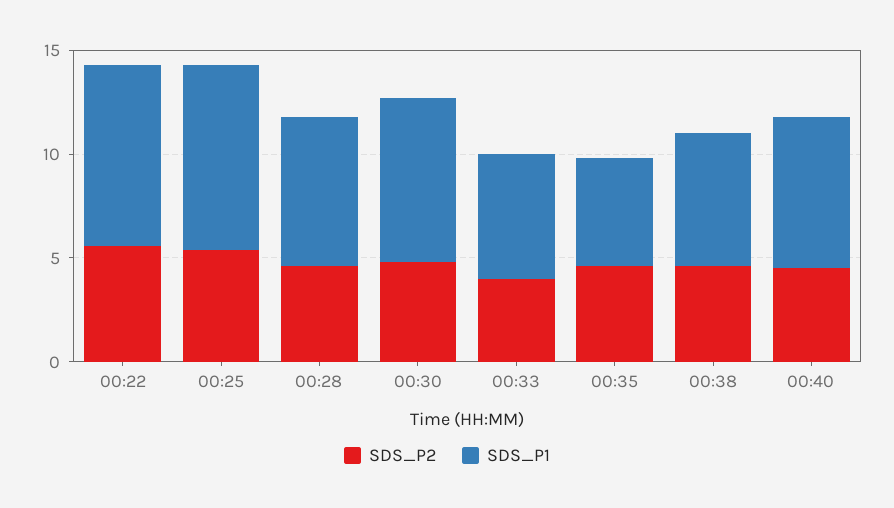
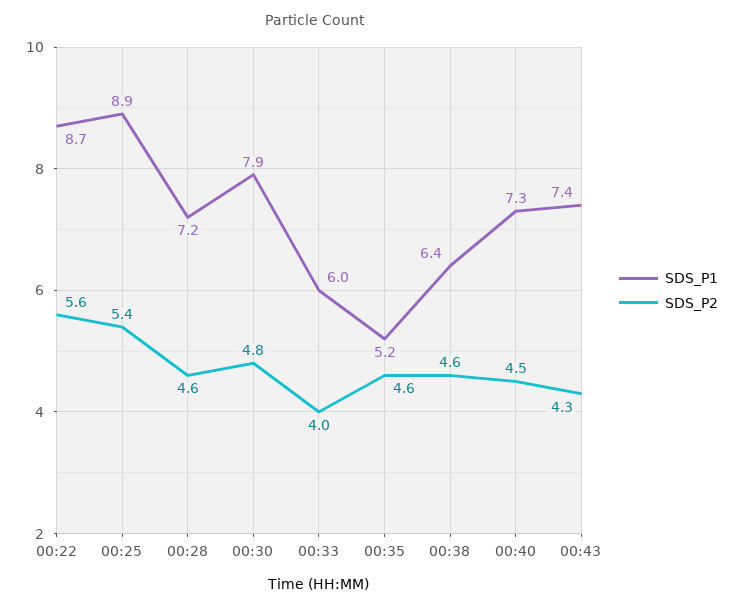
SDS_P1, 00:43: none -> 7.4
SDS_P2, 00:43: none -> 4.3

